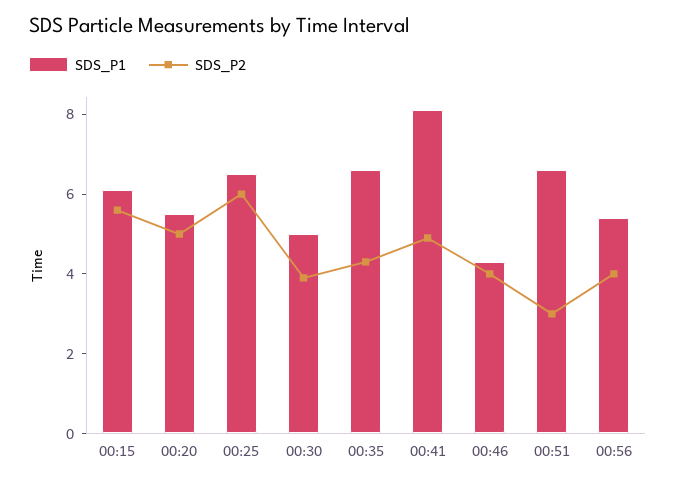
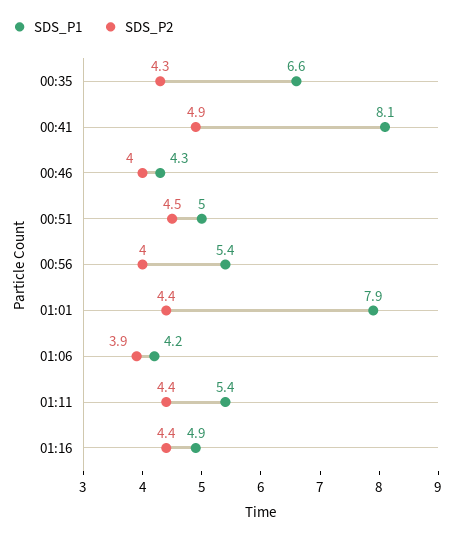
SDS_P1, 00:15: 6 -> none
SDS_P2, 00:15: 5.5 -> none
SDS_P1, 00:20: 5.5 -> none
SDS_P2, 00:20: 5 -> none
SDS_P1, 00:25: 6.5 -> none
SDS_P2, 00:25: 6 -> none
SDS_P1, 00:30: 5 -> none
SDS_P2, 00:30: 4 -> none
SDS_P1, 00:51: 6.5 -> 5
SDS_P2, 00:51: 3 -> 4.5
SDS_P1, 01:01: none -> 7.9
SDS_P2, 01:01: none -> 4.4
SDS_P1, 01:06: none -> 4.2
SDS_P2, 01:06: none -> 3.9
SDS_P1, 01:11: none -> 5.4
SDS_P2, 01:11: none -> 4.4
SDS_P1, 01:16: none -> 4.9
SDS_P2, 01:16: none -> 4.4

